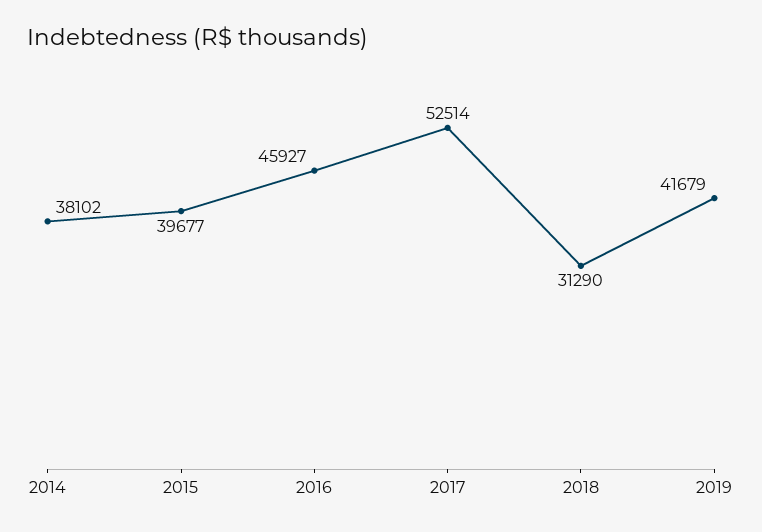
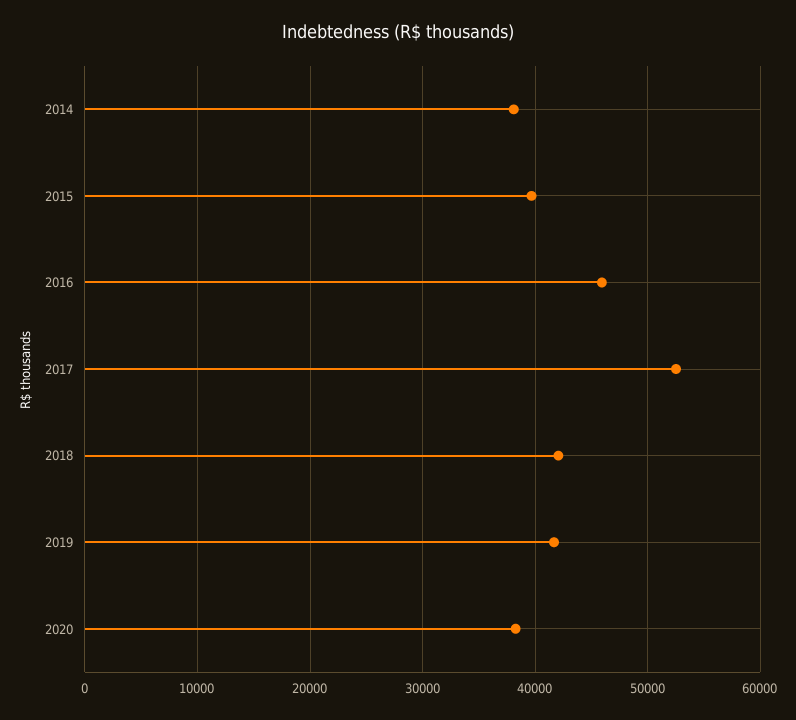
2018: 31290 -> 42000
2020: none -> 38000

